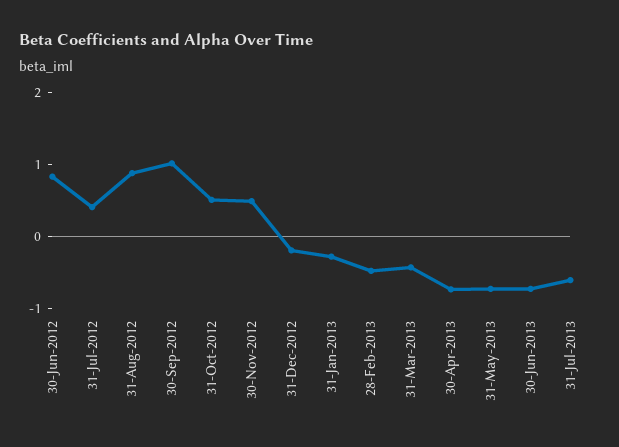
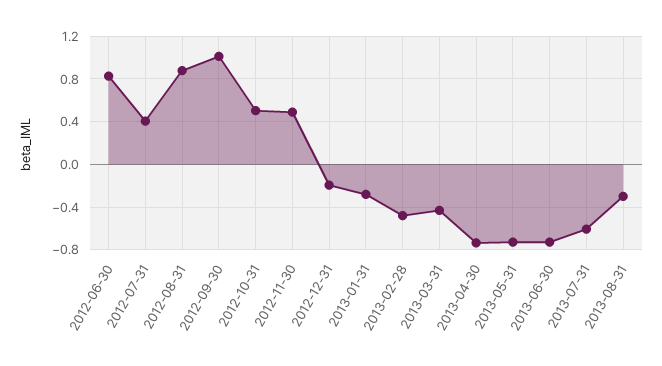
2013-08-31: none -> -0.3

